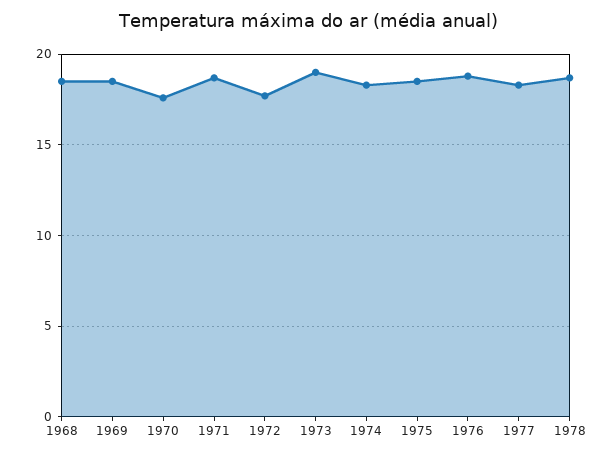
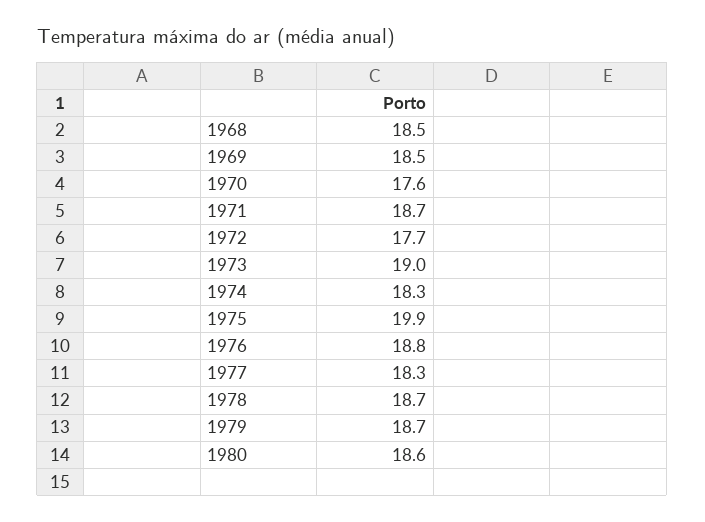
1975: 18.5 -> 19.9
1979: none -> 18.7
1980: none -> 18.6

